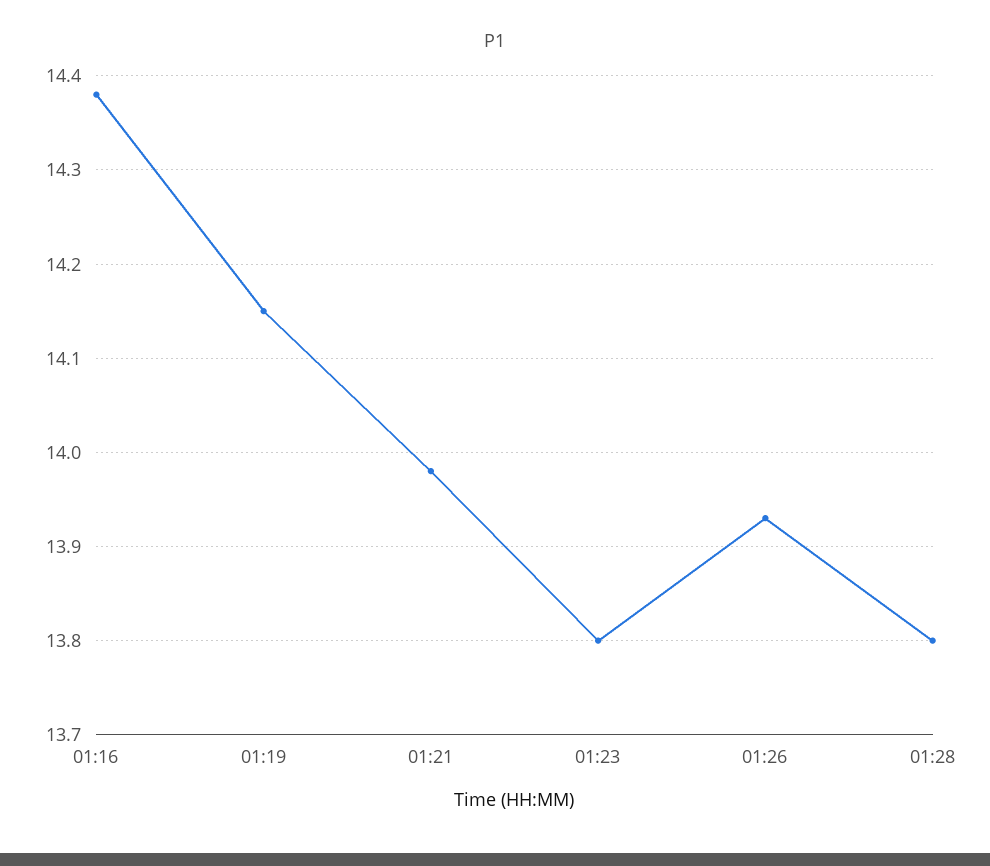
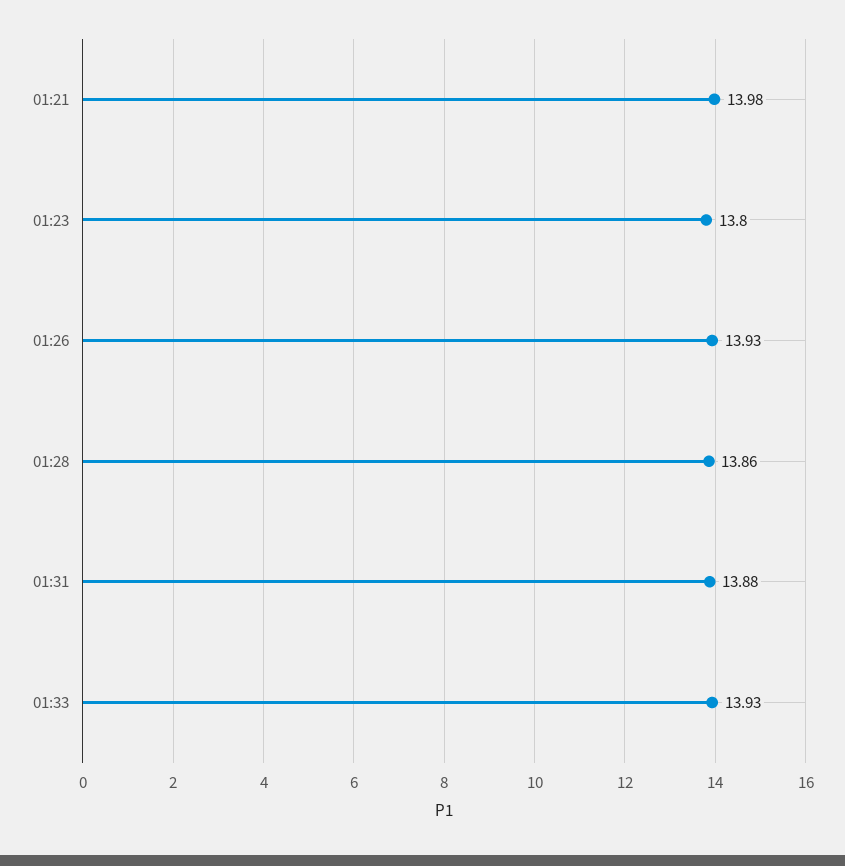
01:16: 14.38 -> none
01:19: 14.15 -> none
01:28: 13.8 -> 13.86
01:31: none -> 13.88
01:33: none -> 13.93

